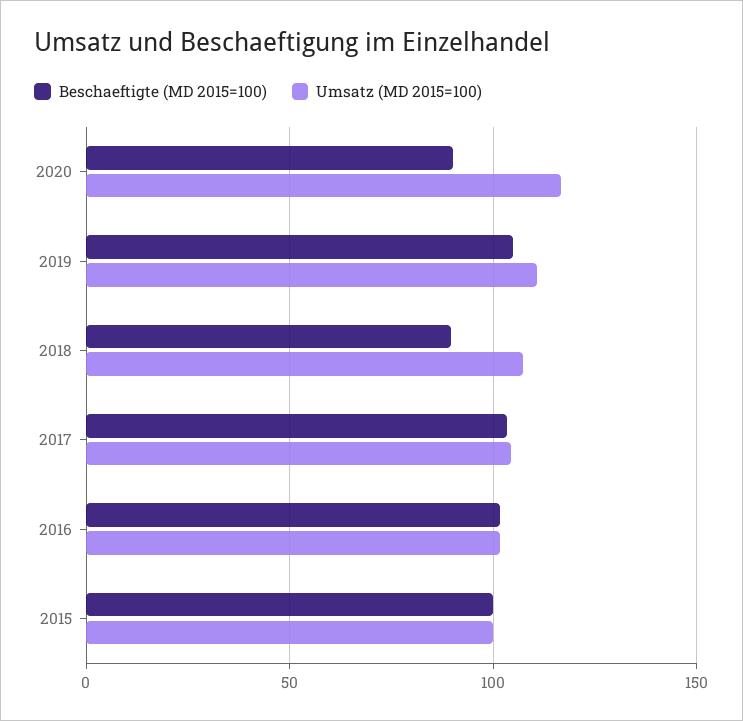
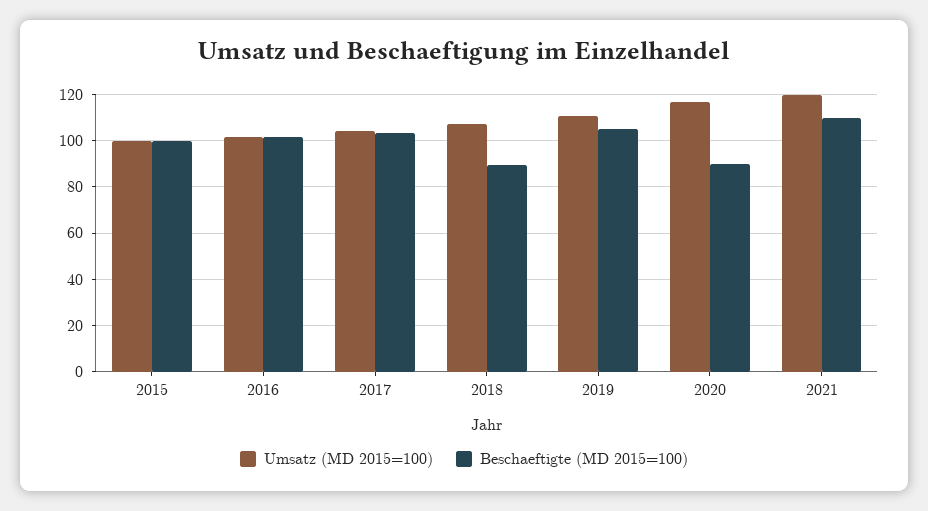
Umsatz (MD 2015=100), 2021: none -> 120
Beschaeftigte (MD 2015=100), 2021: none -> 110

